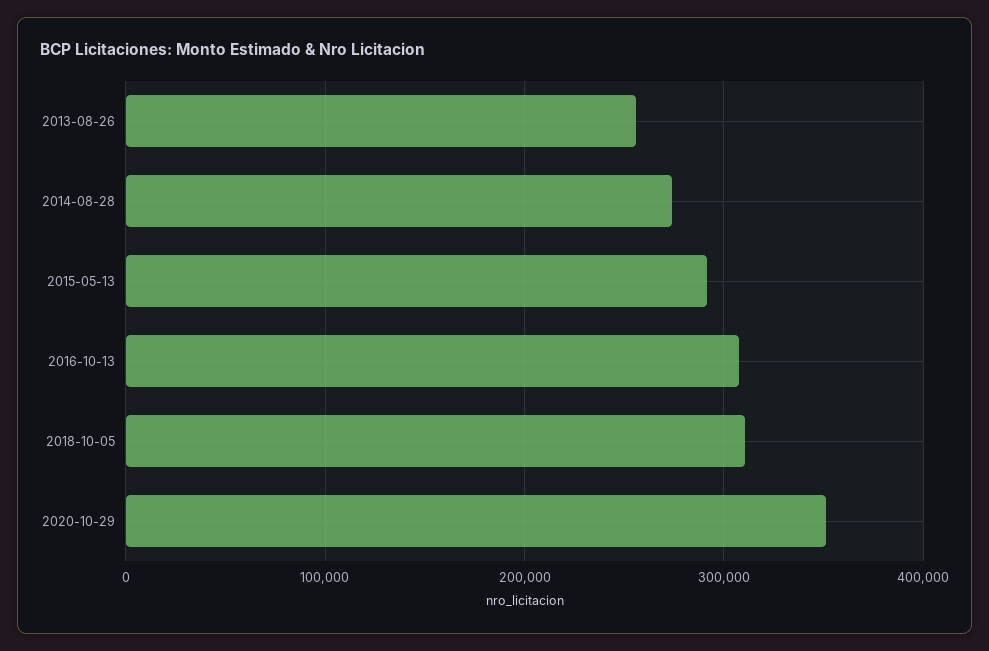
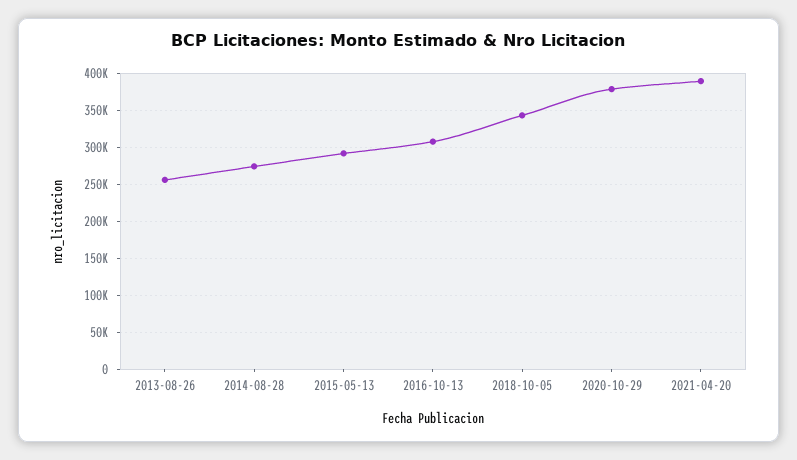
2018-10-05: 310000 -> 340000
2020-10-29: 350000 -> 380000
2021-04-20: none -> 390000

